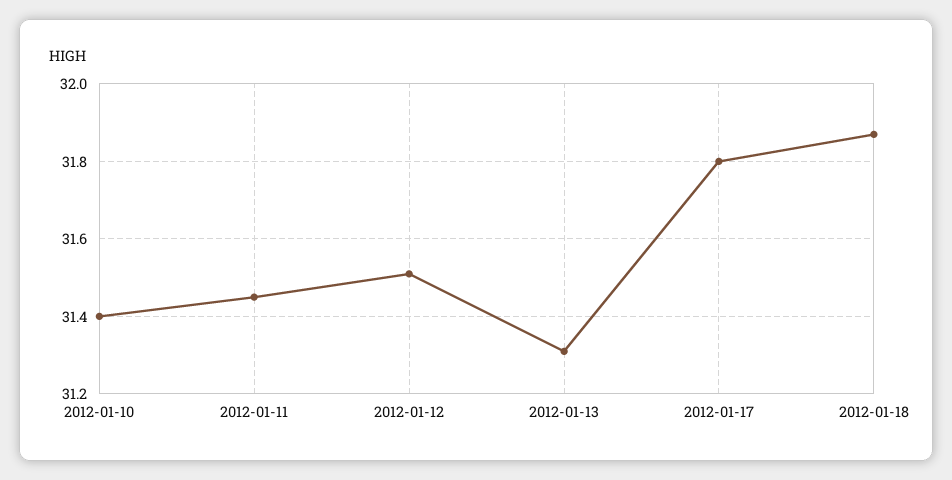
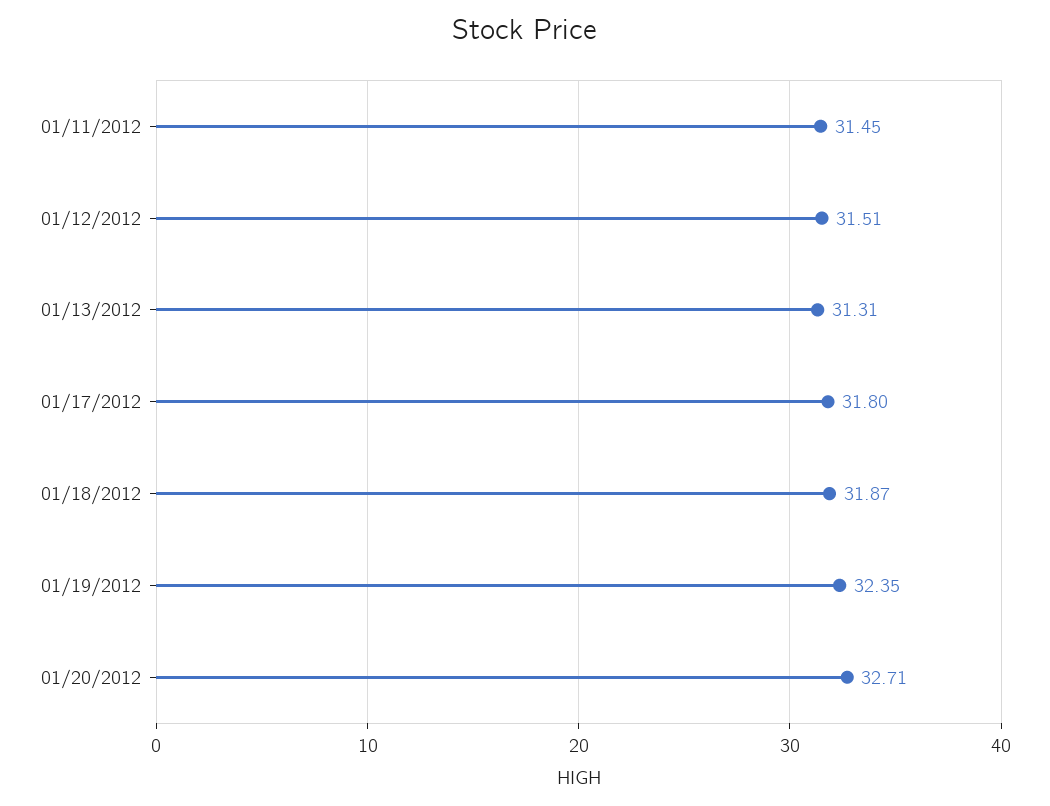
2012-01-10: 31.4 -> none
01/19/2012: none -> 32.35
01/20/2012: none -> 32.71

